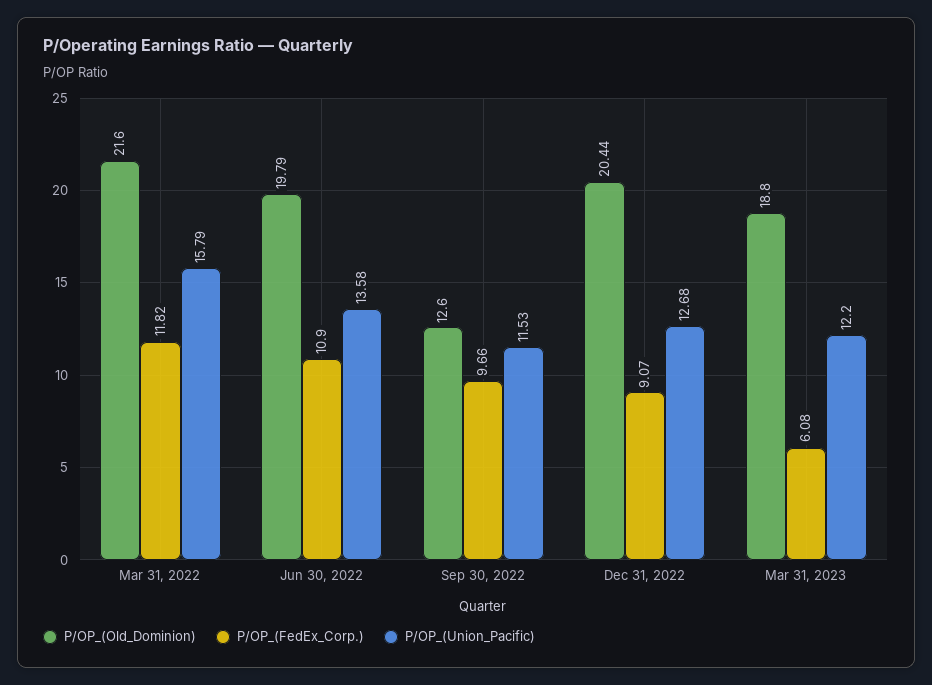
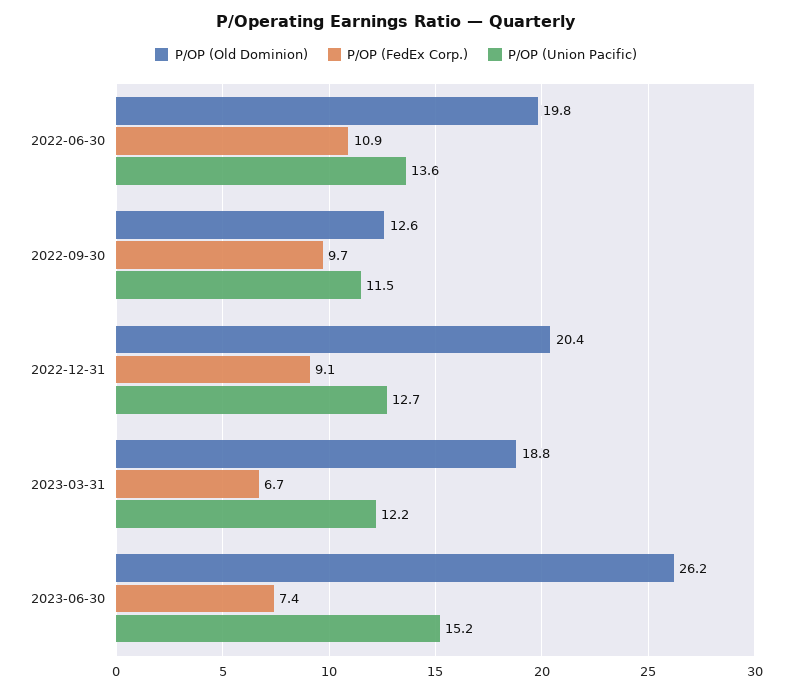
P/OP_(Old_Dominion), Mar 31, 2022: 21.6 -> none
P/OP_(FedEx_Corp.), Mar 31, 2022: 11.82 -> none
P/OP_(Union_Pacific), Mar 31, 2022: 15.79 -> none
P/OP_(FedEx_Corp.), Mar 31, 2023: 6.08 -> 6.7
P/OP_(Old_Dominion), 2023-06-30: none -> 26.2
P/OP_(FedEx_Corp.), 2023-06-30: none -> 7.4
P/OP_(Union_Pacific), 2023-06-30: none -> 15.2

